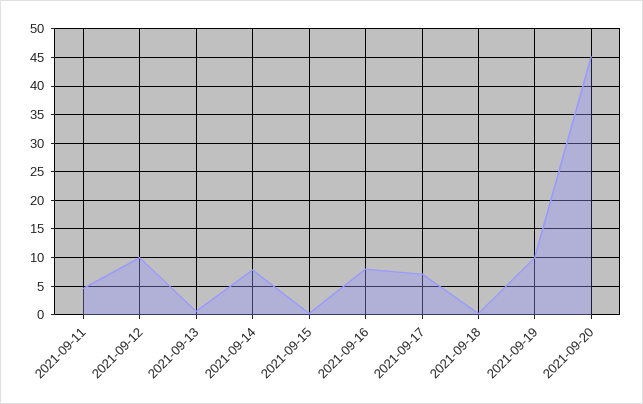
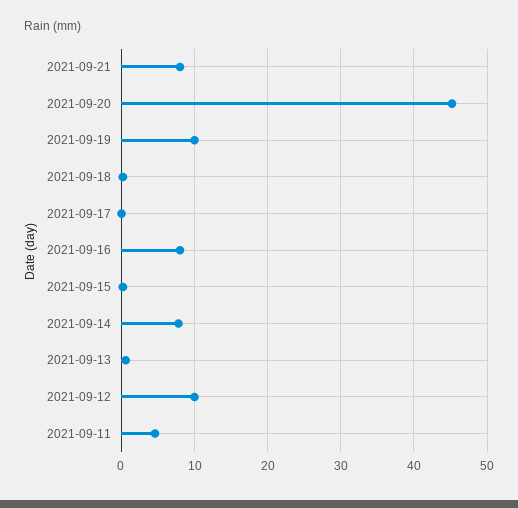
2021-09-17: 7.5 -> 0
2021-09-21: none -> 8

